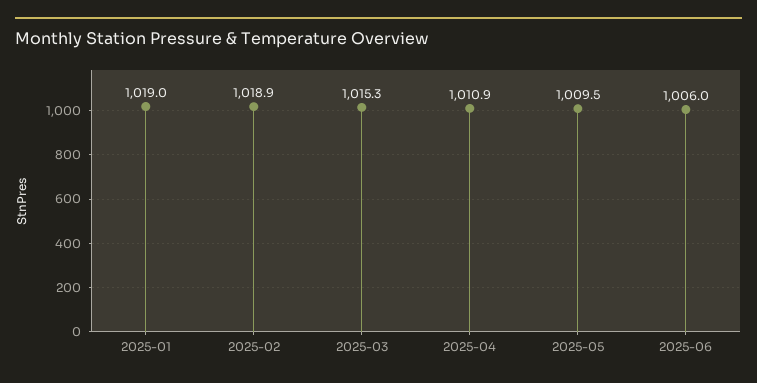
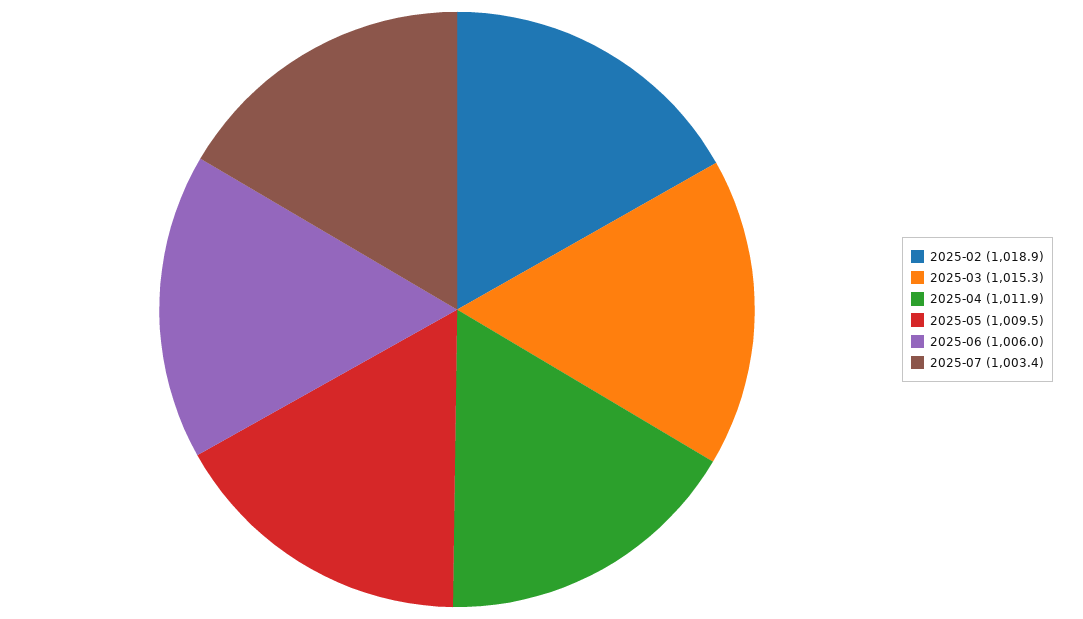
2025-01: 1019 -> none
2025-04: 1010.9 -> 1011.9
2025-07: none -> 1003.4

